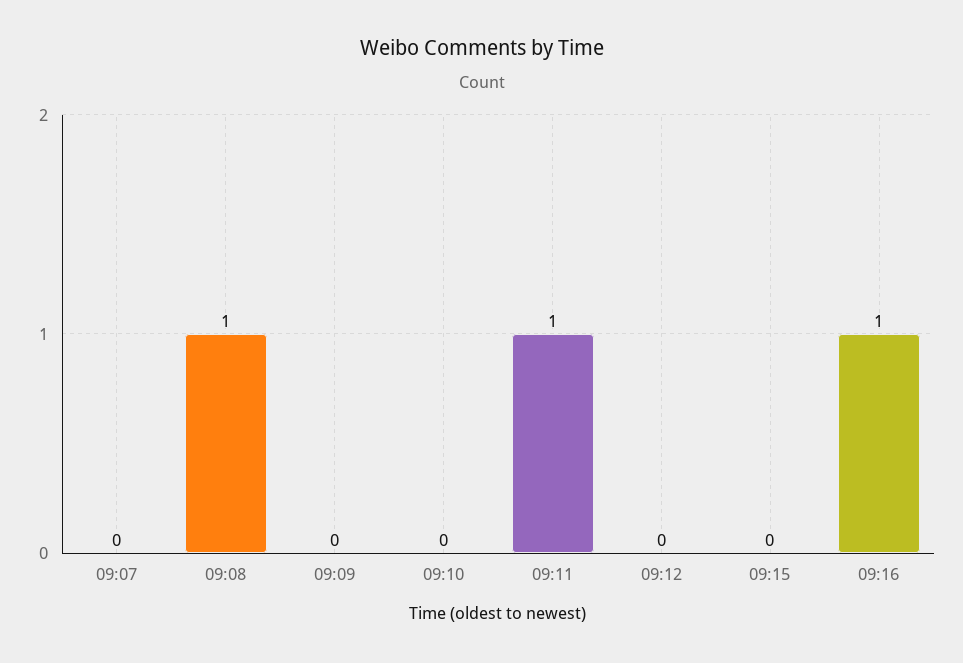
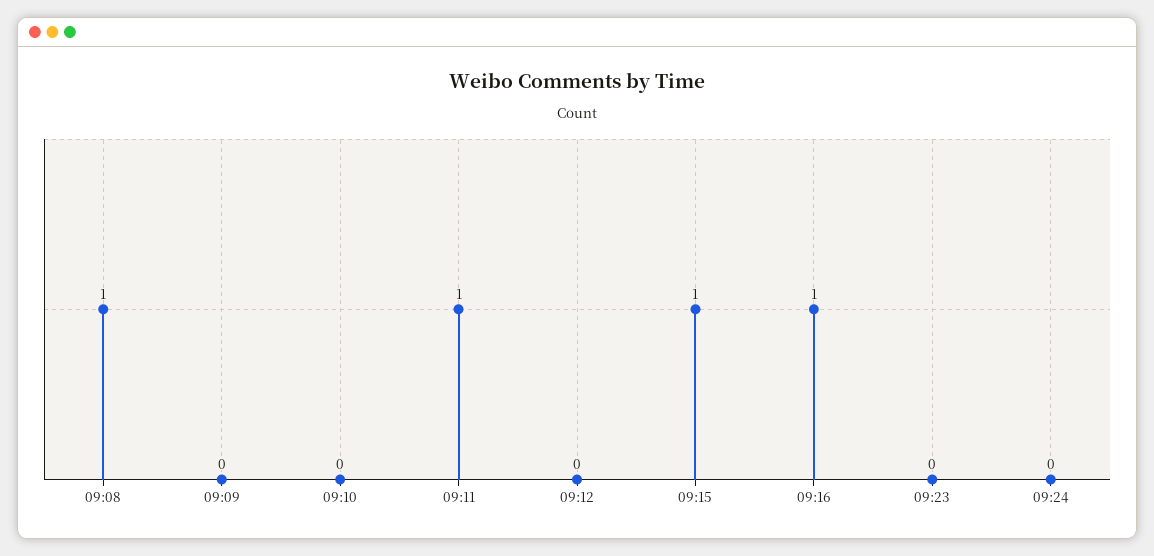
09:07: 0 -> none
09:15: 0 -> 1
09:23: none -> 0
09:24: none -> 0

